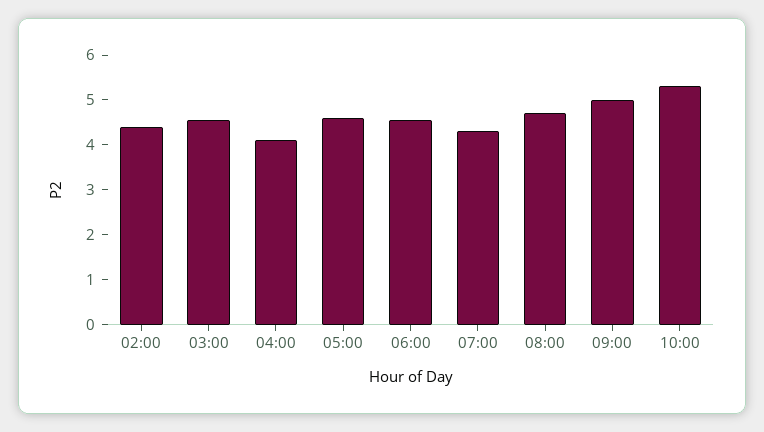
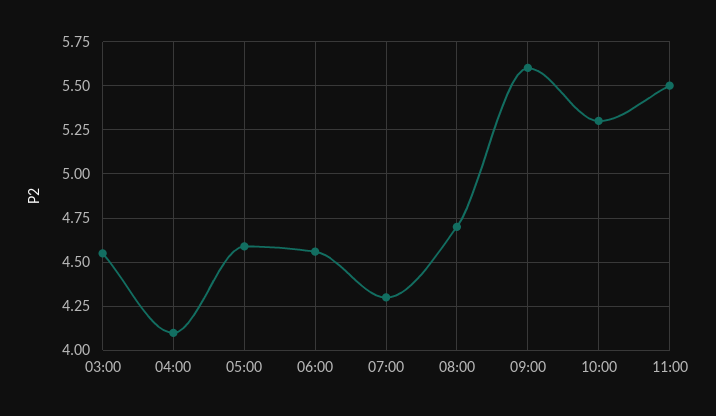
02:00: 4.4 -> none
09:00: 5 -> 5.6
11:00: none -> 5.5

